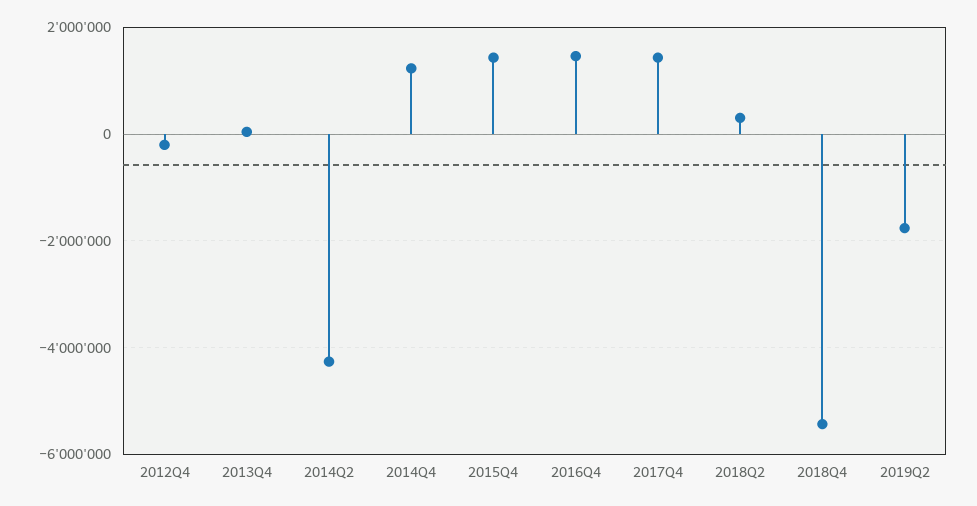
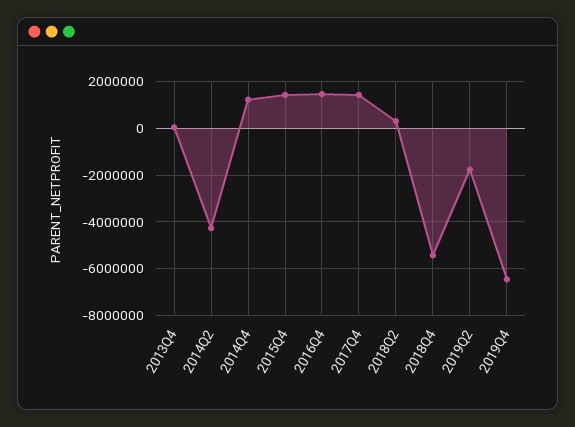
2012Q4: -200000 -> none
2019Q4: none -> -6500000

